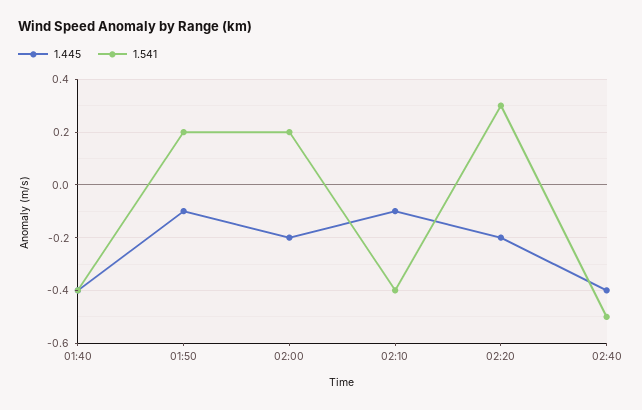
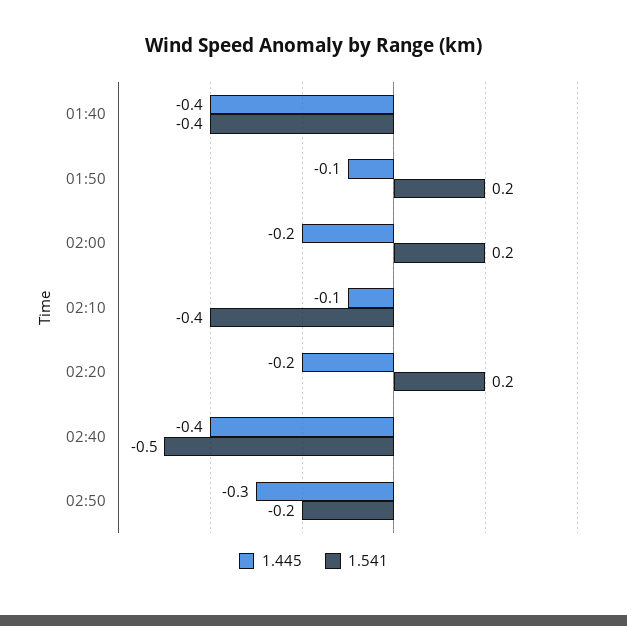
1.541, 02:20: 0.3 -> 0.2
1.445, 02:50: none -> -0.3
1.541, 02:50: none -> -0.2

